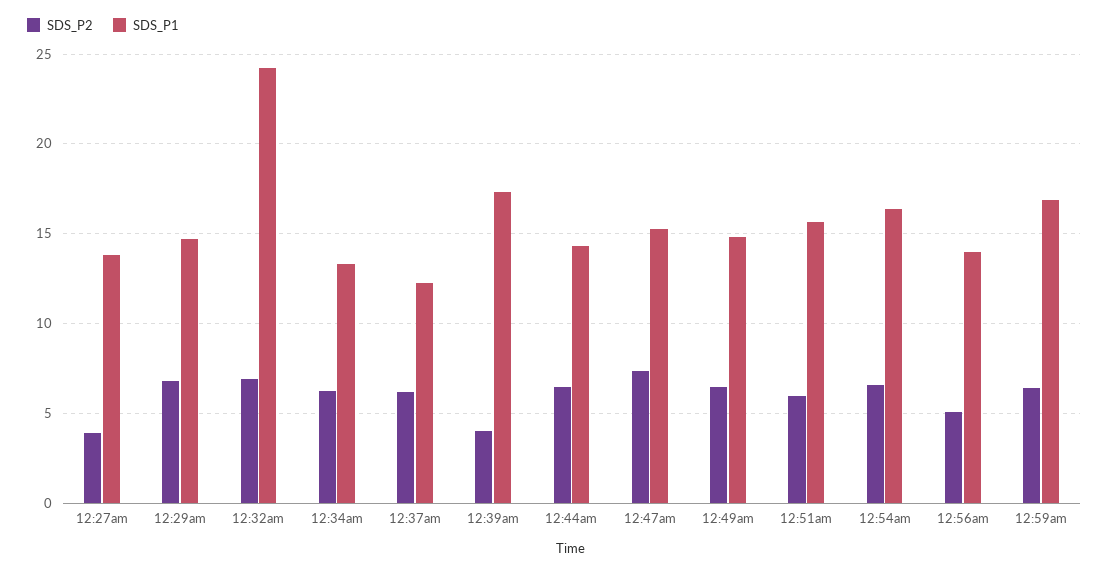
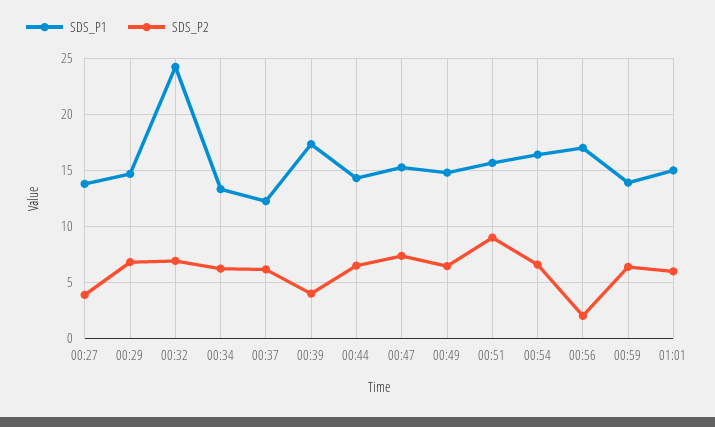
SDS_P2, 12:51am: 6 -> 9
SDS_P2, 12:56am: 5 -> 2
SDS_P1, 12:56am: 14 -> 17
SDS_P1, 12:59am: 17 -> 14
SDS_P1, 01:01: none -> 15
SDS_P2, 01:01: none -> 6

